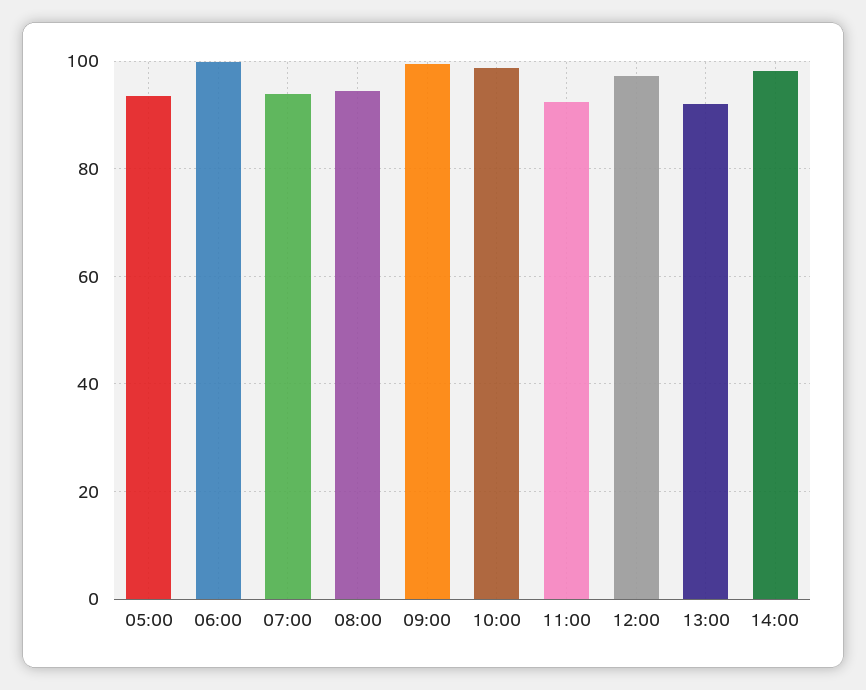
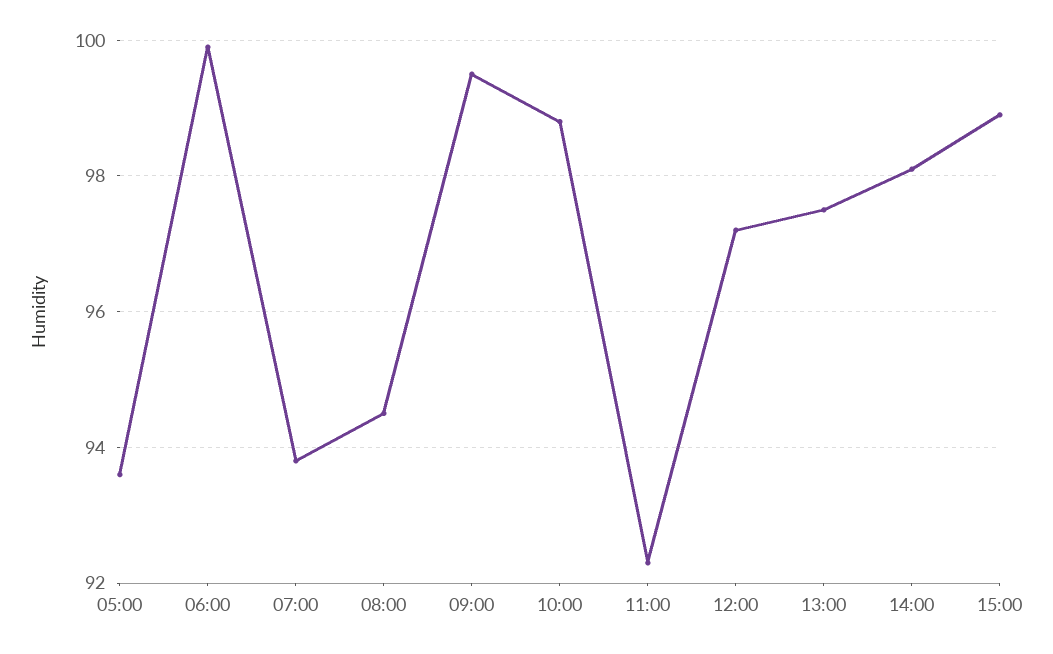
13:00: 92 -> 97.5
15:00: none -> 99

